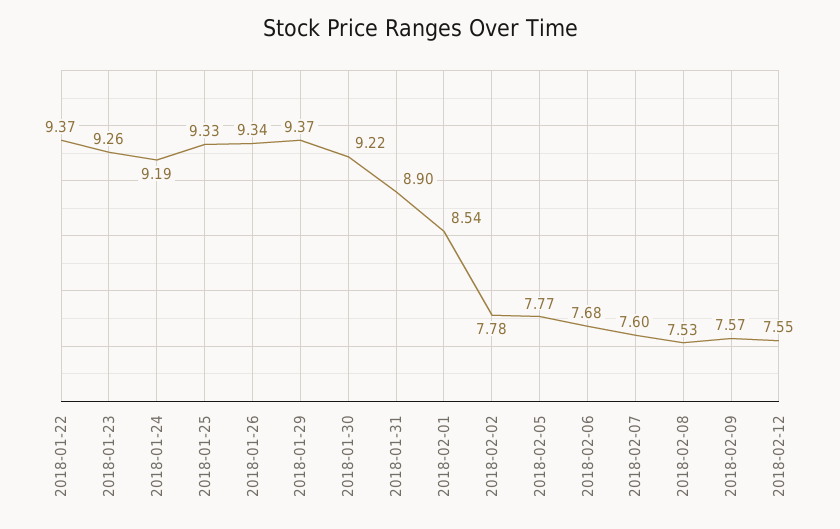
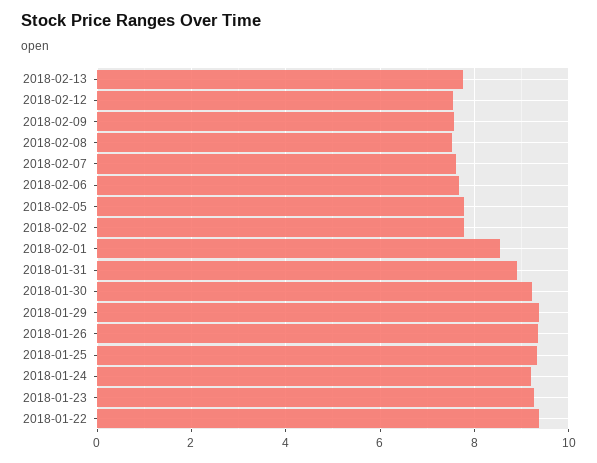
2018-02-13: none -> 7.8

